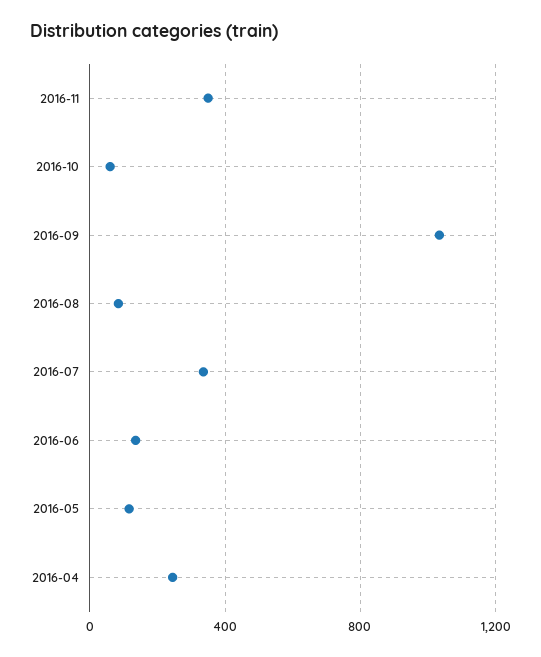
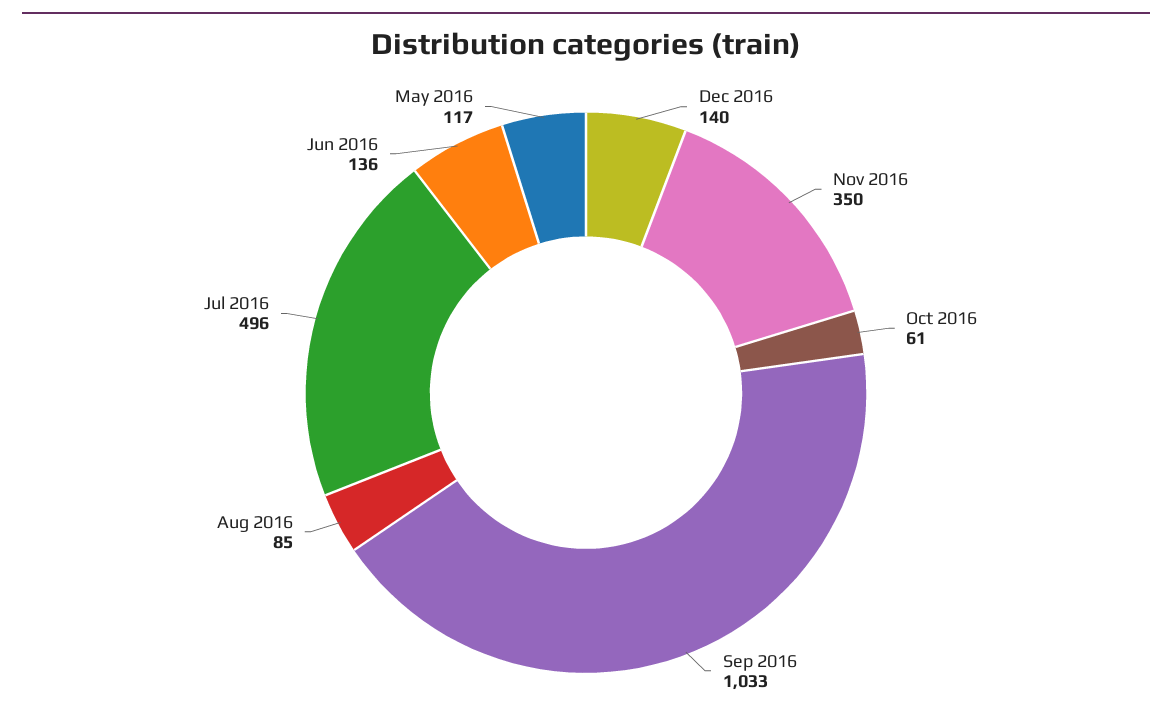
2016-07: 350 -> 496
2016-04: 250 -> none
Dec 2016: none -> 140

